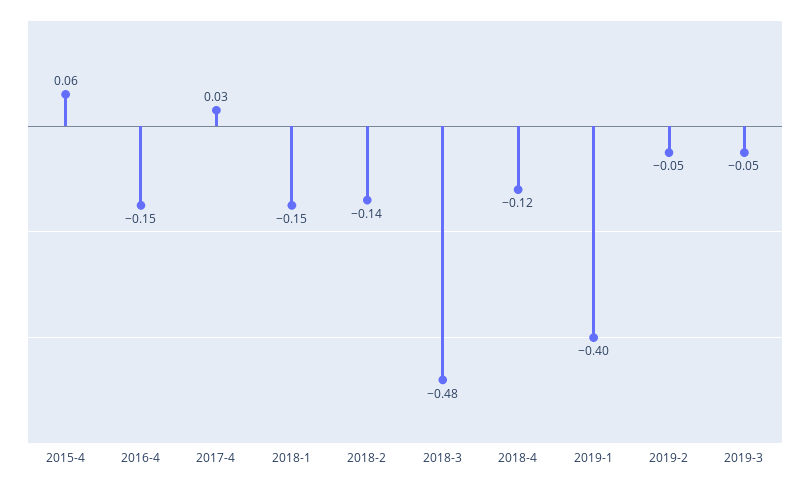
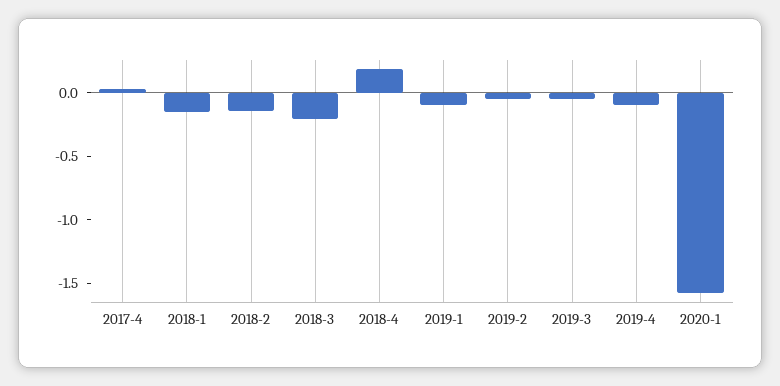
2015-4: 0.06 -> none
2016-4: -0.15 -> none
2018-3: -0.48 -> -0.2
2018-4: -0.12 -> 0.2
2019-1: -0.4 -> -0.1
2019-4: none -> -0.1
2020-1: none -> -1.6

